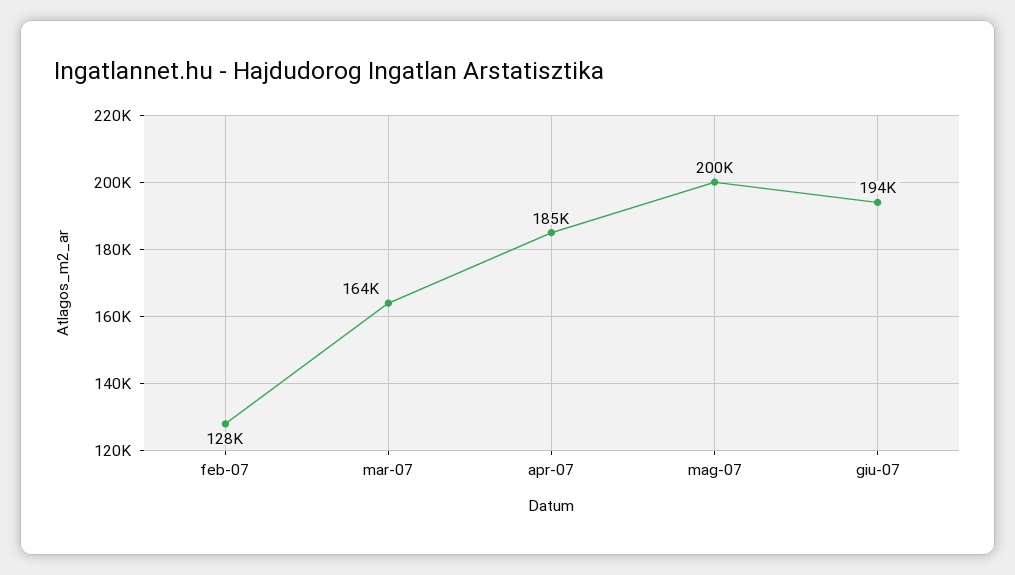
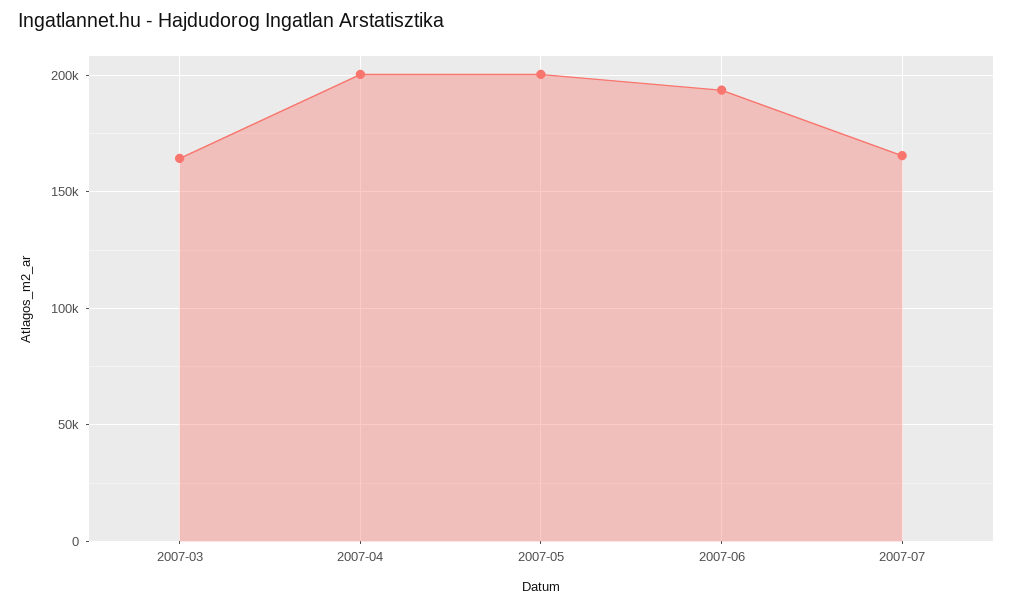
feb-07: 128000 -> none
apr-07: 185000 -> 200000
2007-07: none -> 165000

